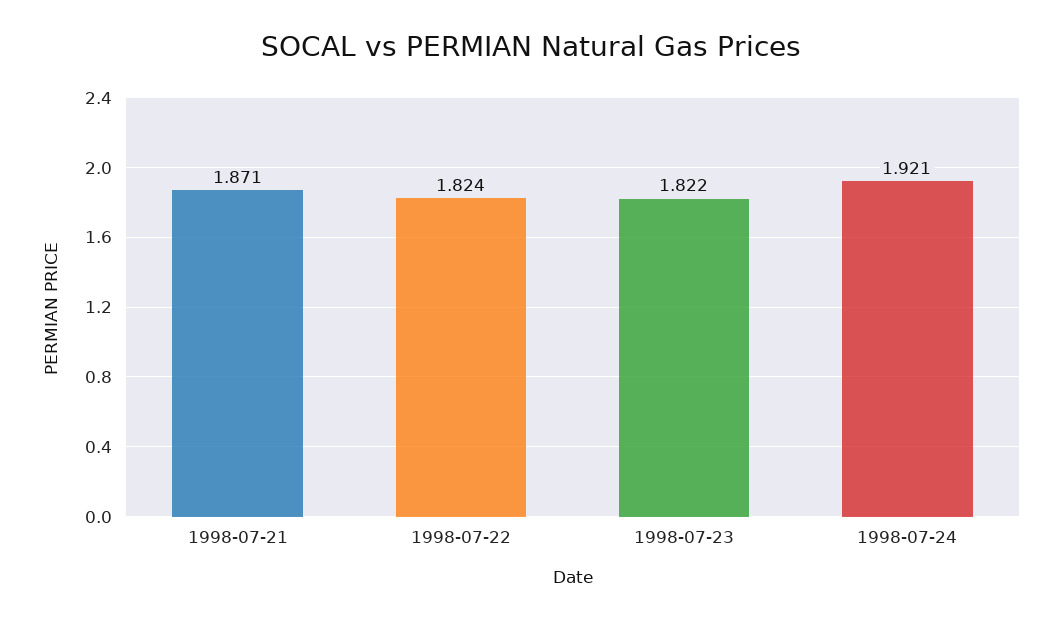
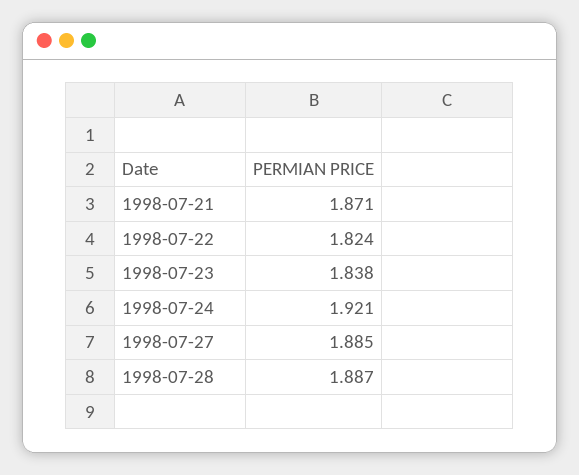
1998-07-23: 1.822 -> 1.838
1998-07-27: none -> 1.885
1998-07-28: none -> 1.887

